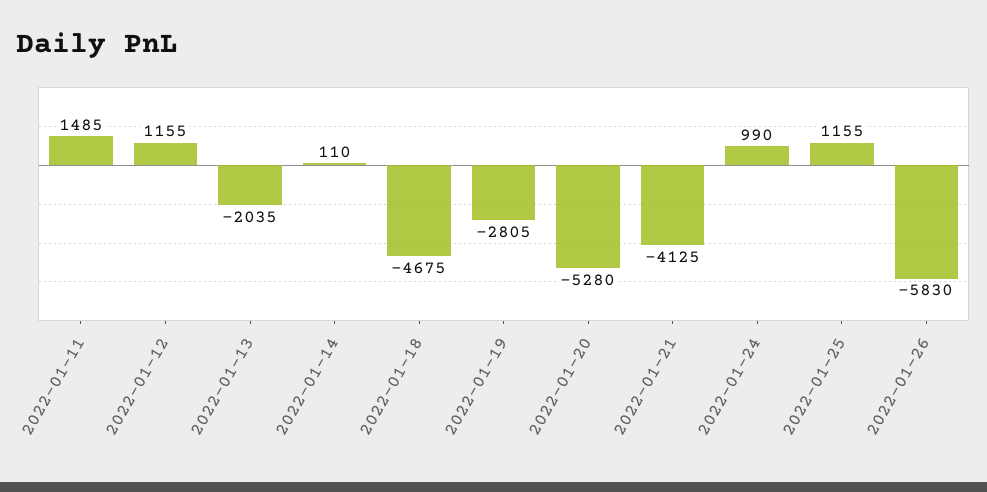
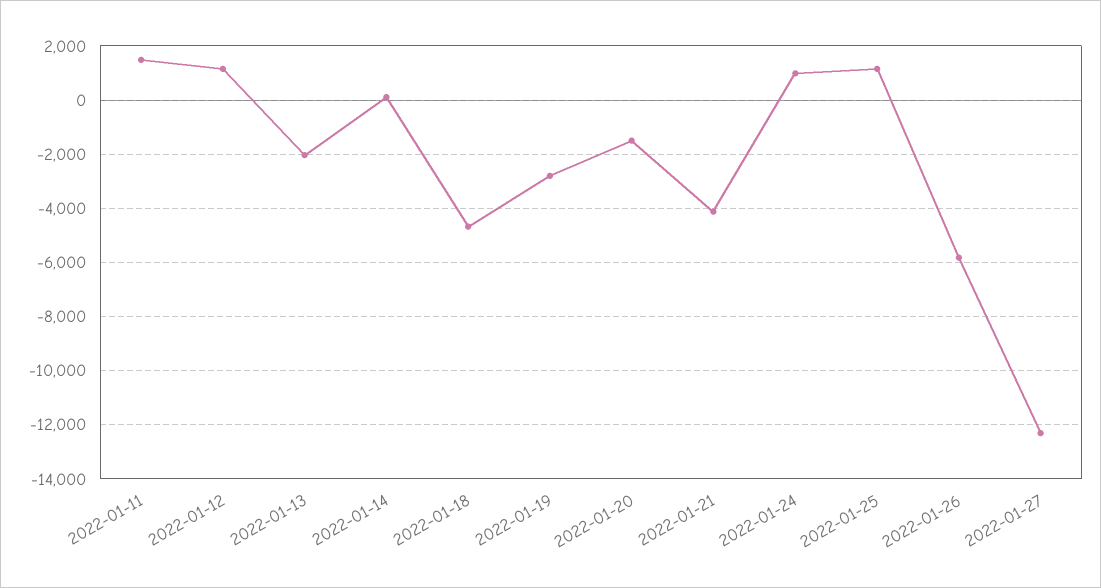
2022-01-20: -5280 -> -1500
2022-01-27: none -> -12250

